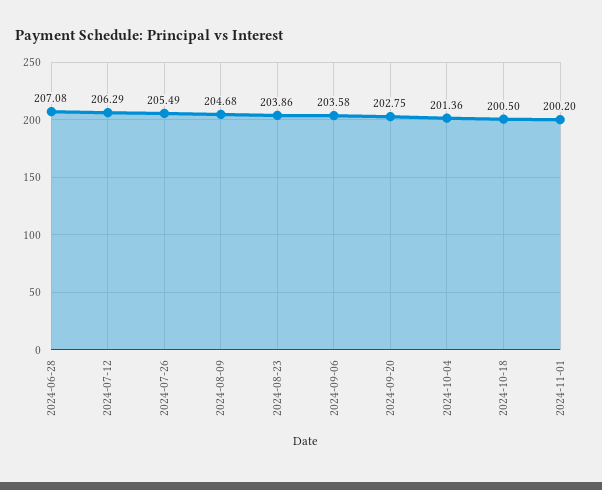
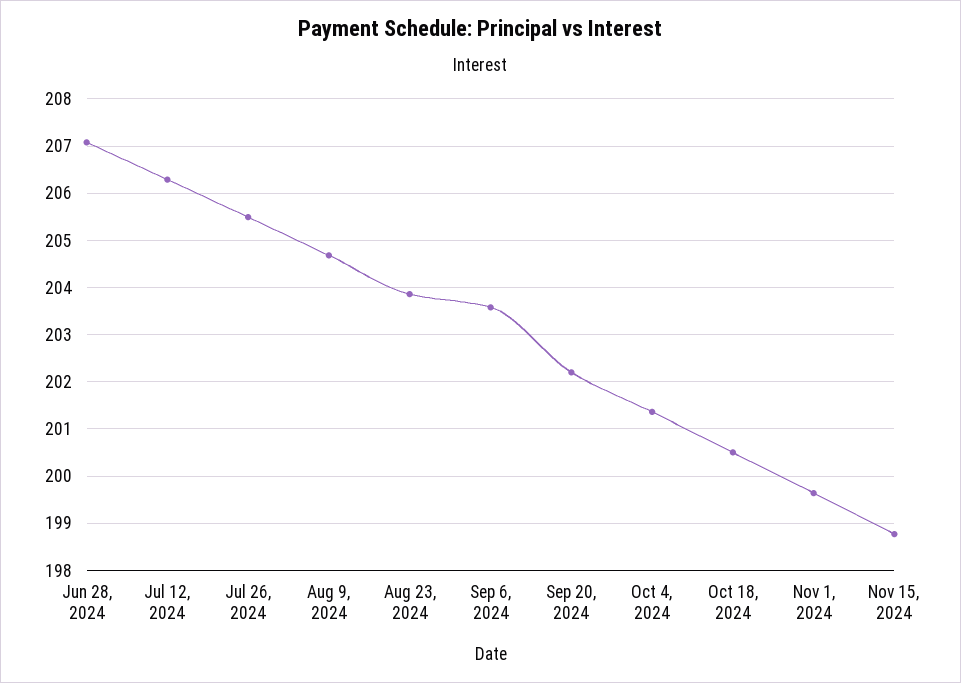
2024-09-20: 202.75 -> 202.2
2024-11-01: 200.2 -> 199.6
Nov 15, 2024: none -> 198.8

